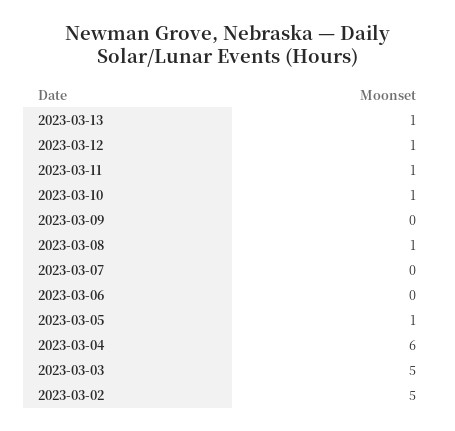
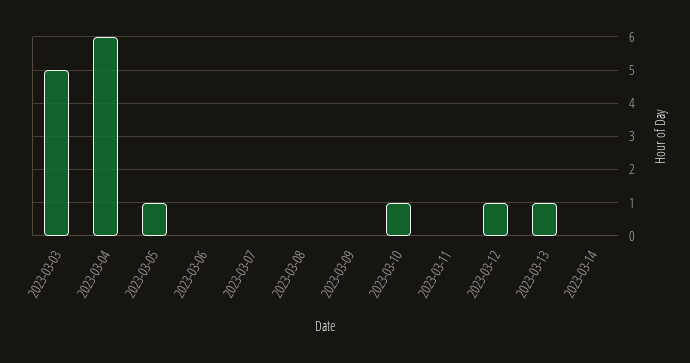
2023-03-11: 1 -> 0
2023-03-08: 1 -> 0
2023-03-02: 5 -> none
2023-03-14: none -> 0

